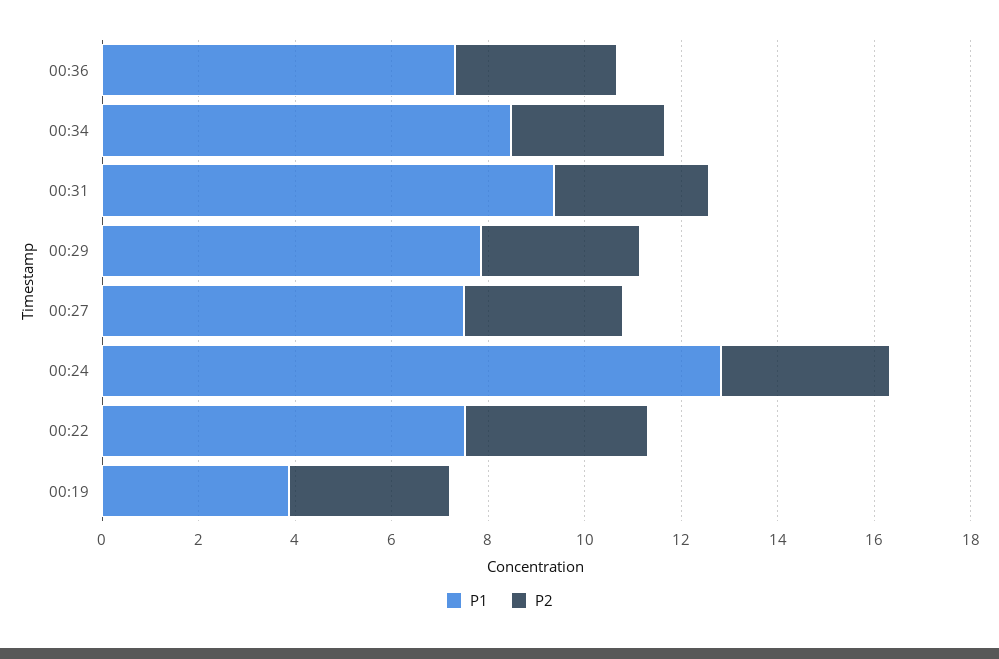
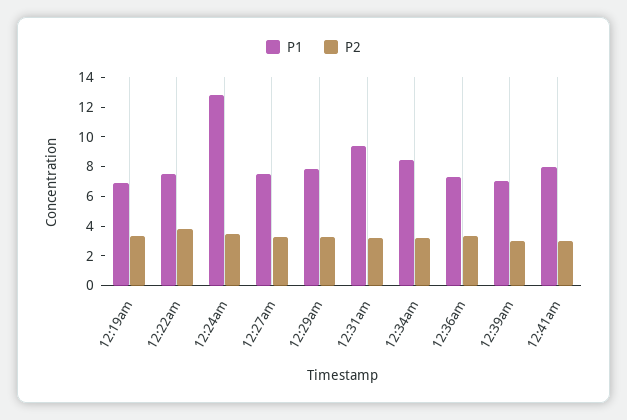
P1, 00:19: 4 -> 7
P1, 12:39am: none -> 7
P2, 12:39am: none -> 3
P1, 12:41am: none -> 8
P2, 12:41am: none -> 3

